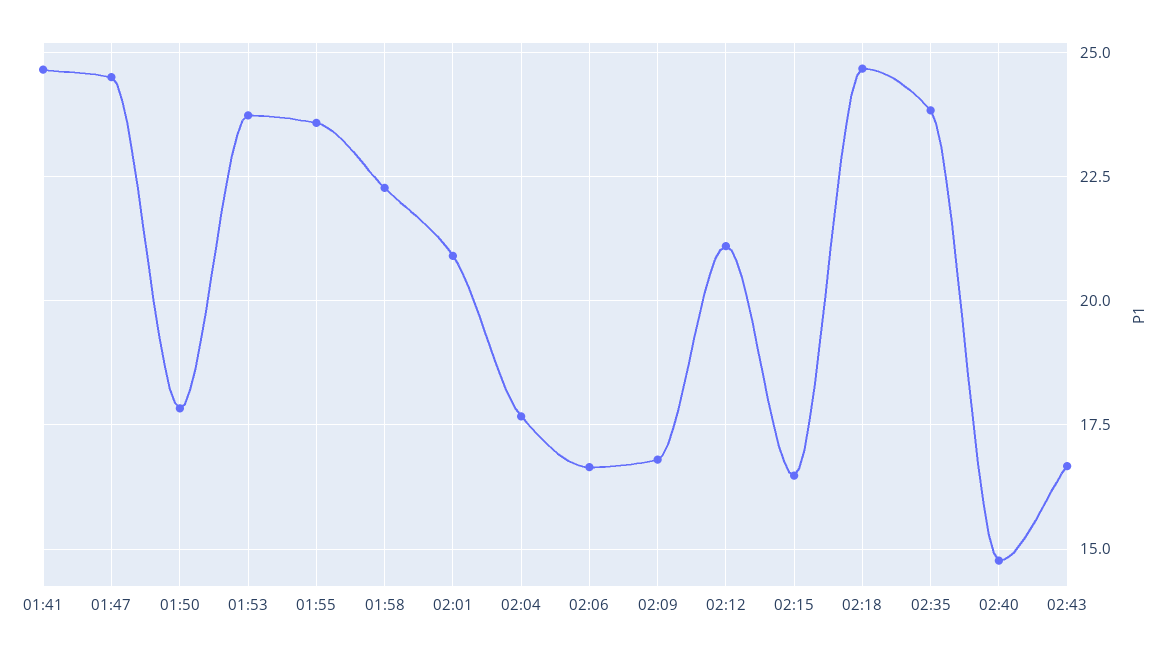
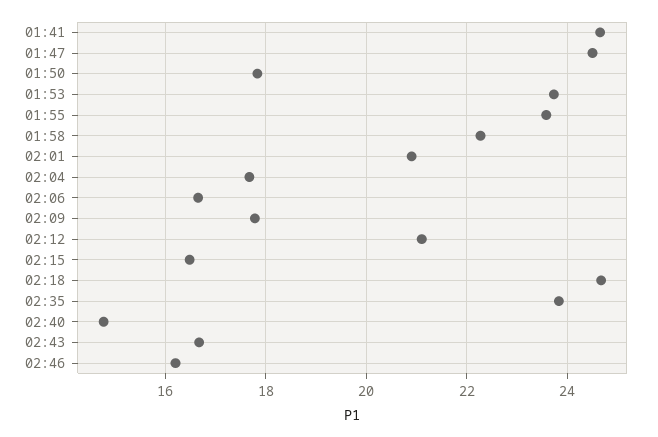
02:09: 16.75 -> 17.8
02:46: none -> 16.2

